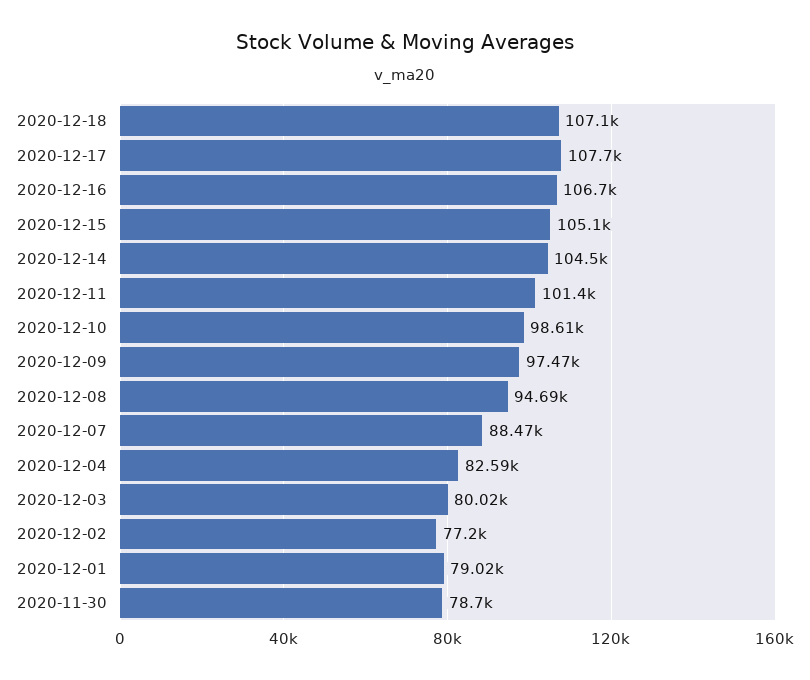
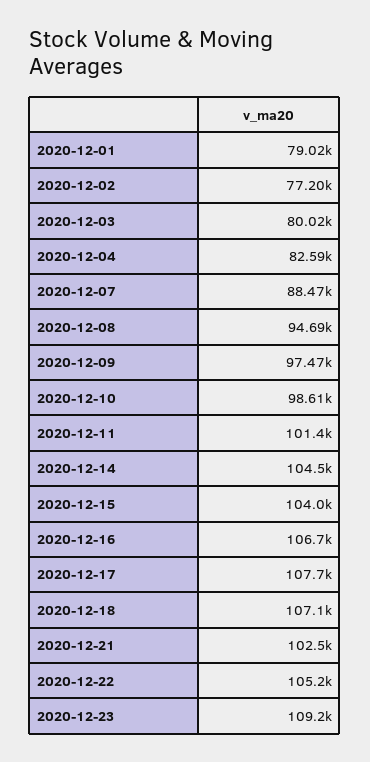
2020-12-15: 105100 -> 104000
2020-11-30: 78700 -> none
2020-12-21: none -> 102500
2020-12-22: none -> 105200
2020-12-23: none -> 109200

